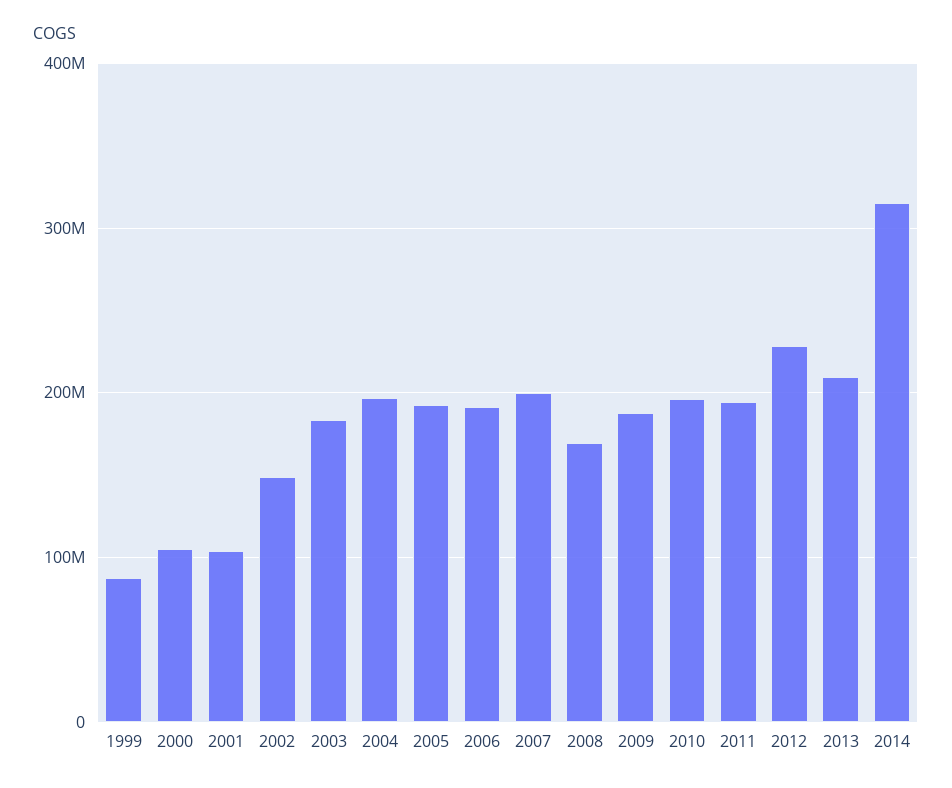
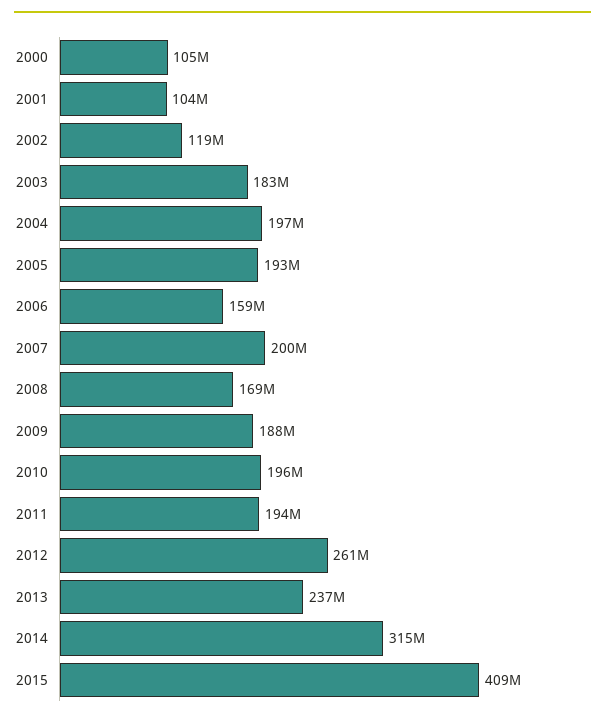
1999: 90000000 -> none
2002: 150000000 -> 119000000
2006: 190000000 -> 159000000
2012: 230000000 -> 261000000
2013: 210000000 -> 237000000
2015: none -> 409000000

